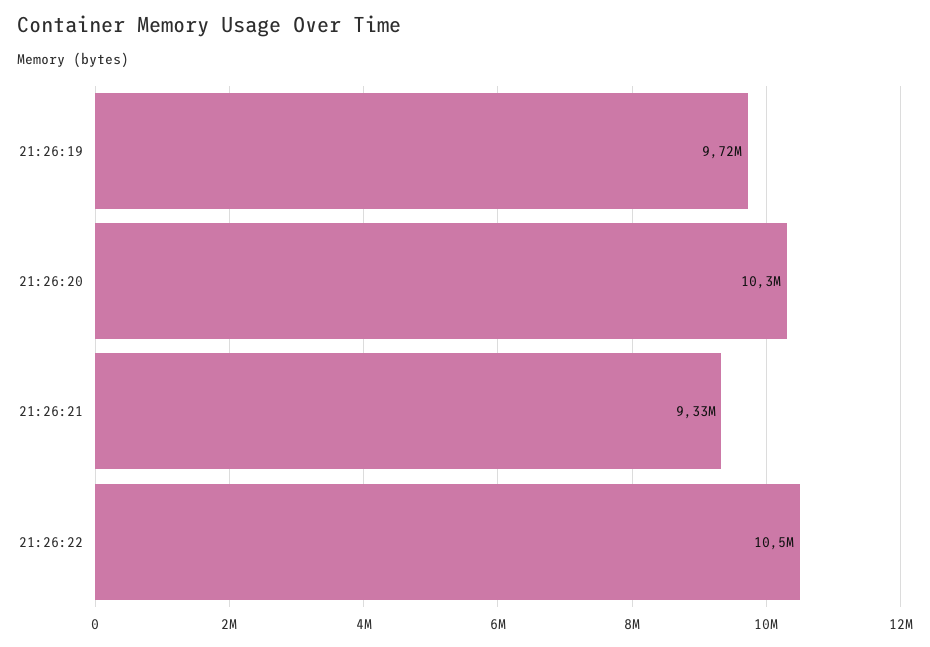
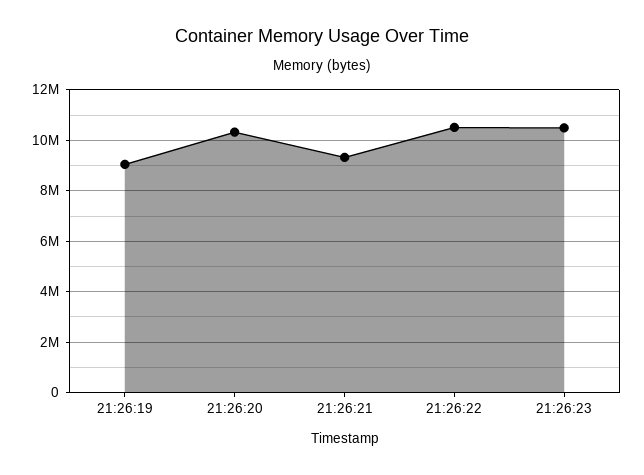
21:26:19: 9720000 -> 9000000
21:26:23: none -> 10500000

